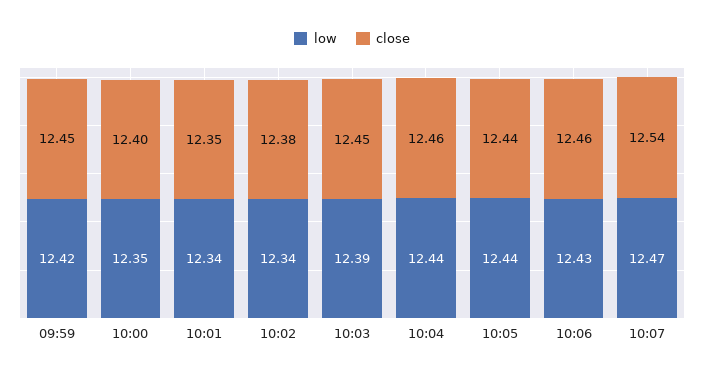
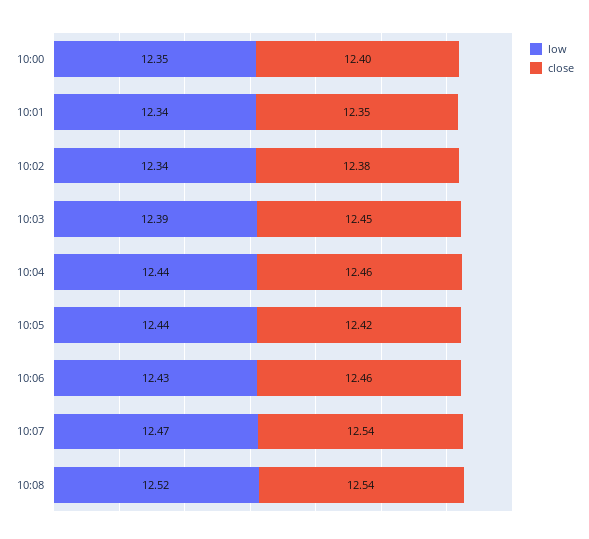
low, 09:59: 12.42 -> none
close, 09:59: 12.45 -> none
close, 10:05: 12.44 -> 12.42
low, 10:08: none -> 12.52
close, 10:08: none -> 12.54

